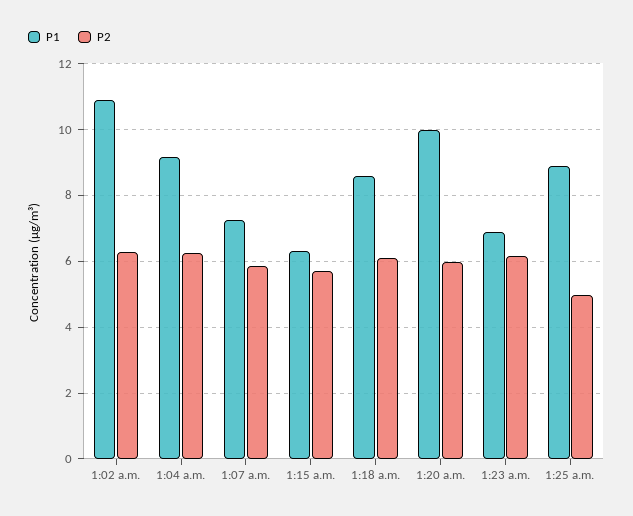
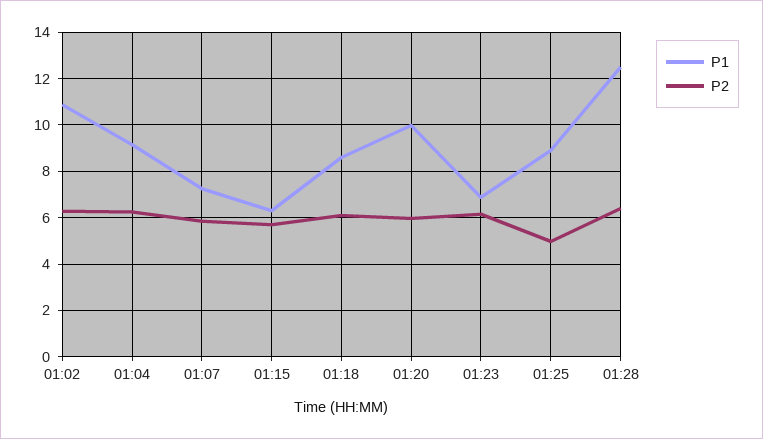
P1, 01:28: none -> 12.5
P2, 01:28: none -> 6.5

